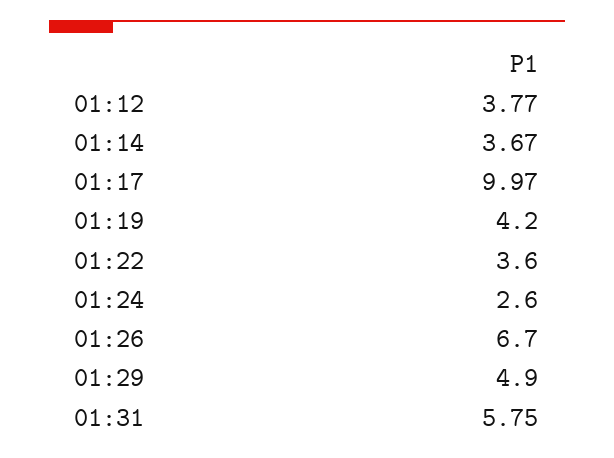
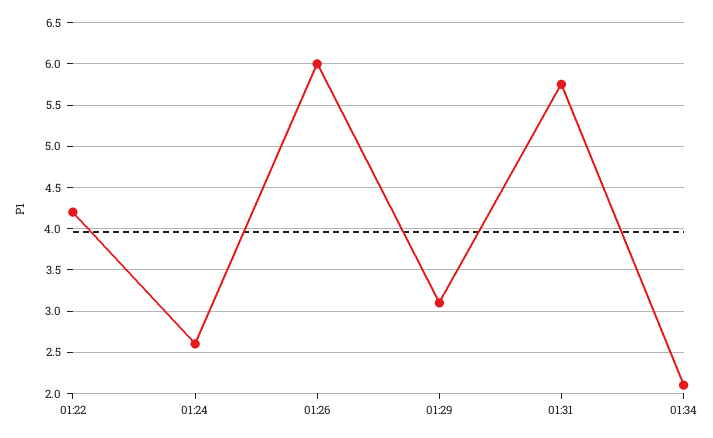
01:12: 3.77 -> none
01:14: 3.67 -> none
01:17: 9.97 -> none
01:19: 4.2 -> none
01:22: 3.6 -> 4.2
01:26: 6.7 -> 6
01:29: 4.9 -> 3.1
01:34: none -> 2.1

